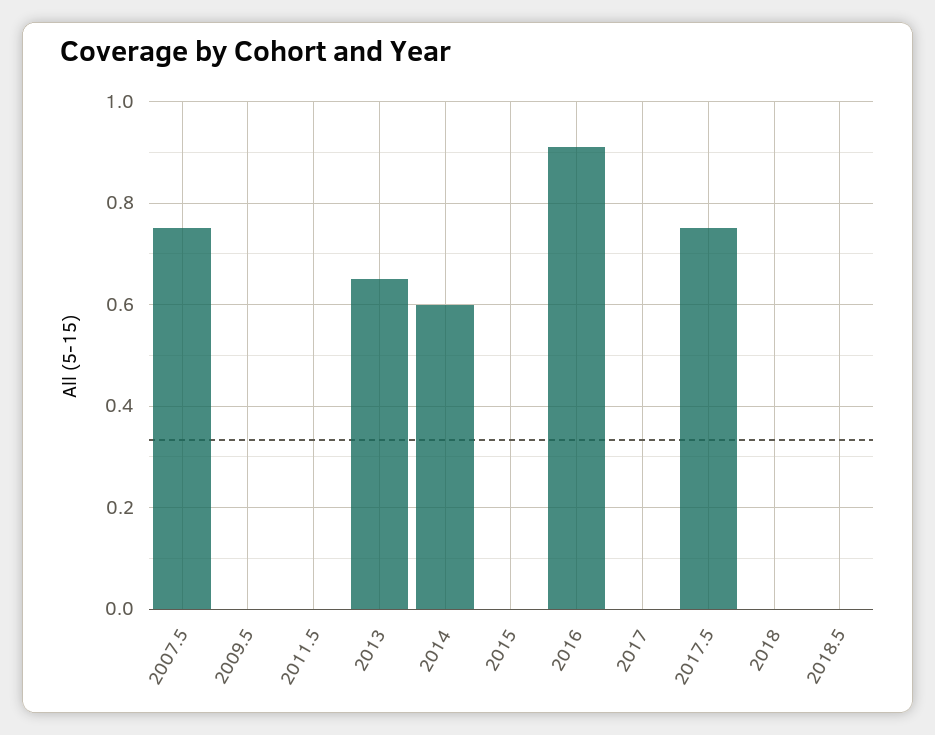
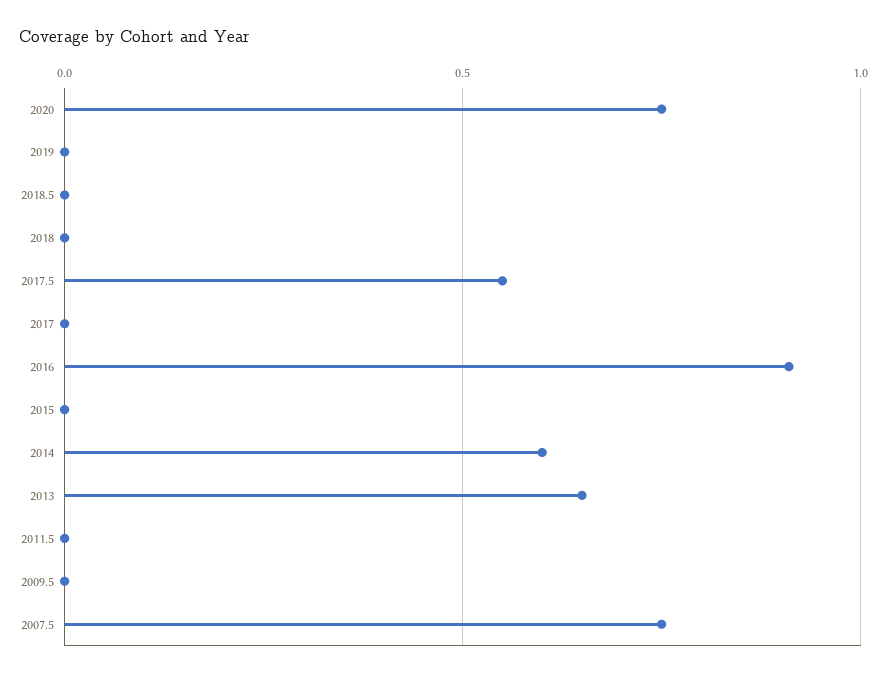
2017.5: 0.75 -> 0.55
2020: none -> 0.75
2019: none -> 0

